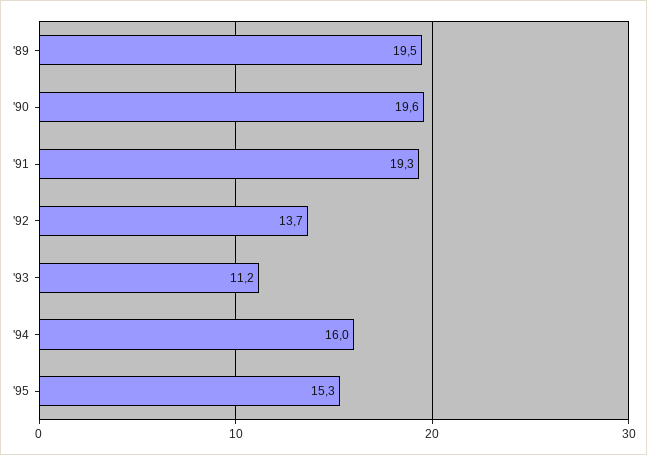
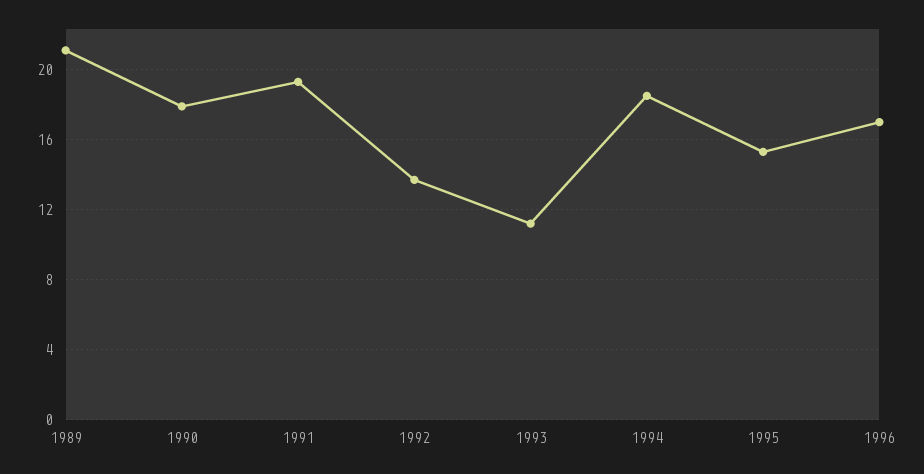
'89: 19.5 -> 21
'90: 19.6 -> 18
'94: 16 -> 18.5
1996: none -> 17

